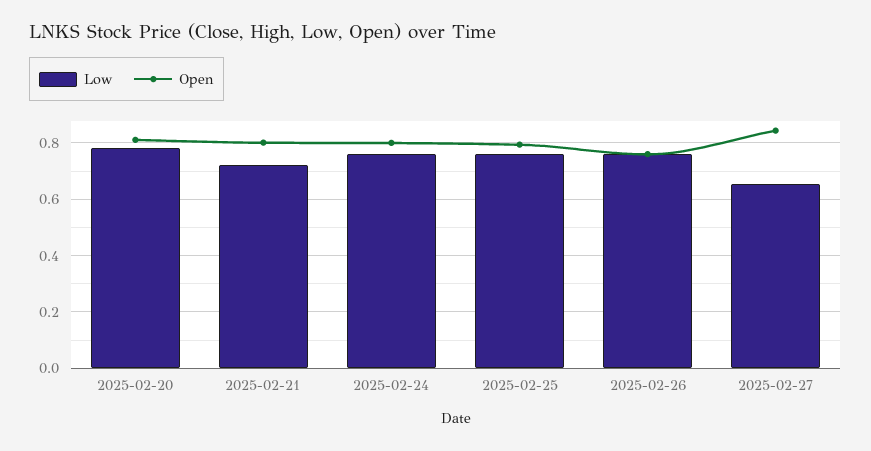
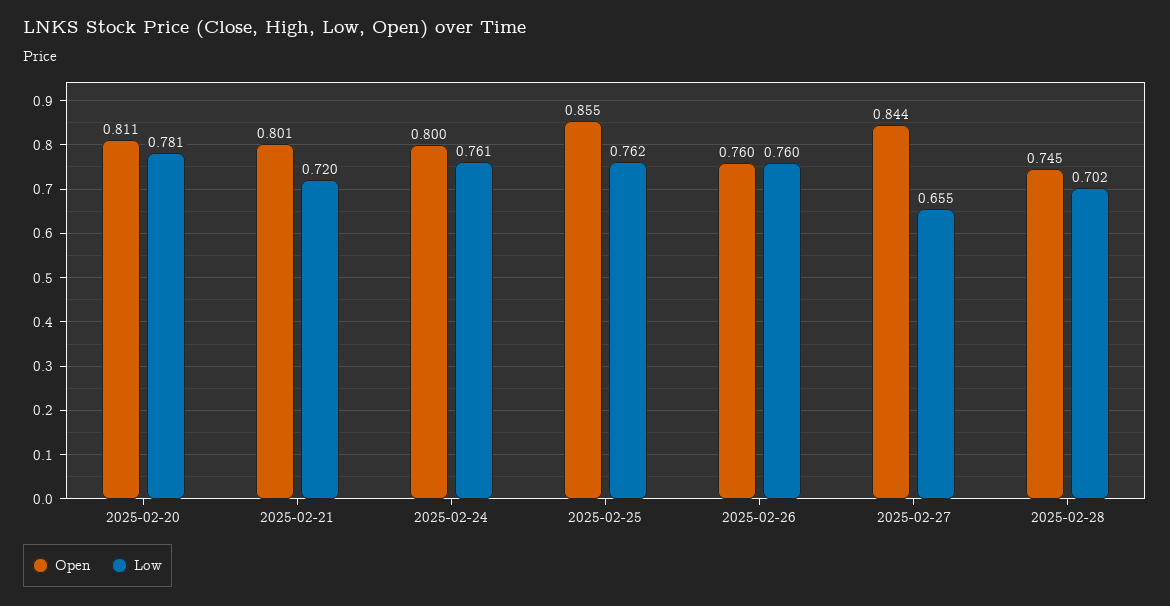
Open, 2025-02-25: 0.8 -> 0.855
Open, 2025-02-28: none -> 0.745
Low, 2025-02-28: none -> 0.702

